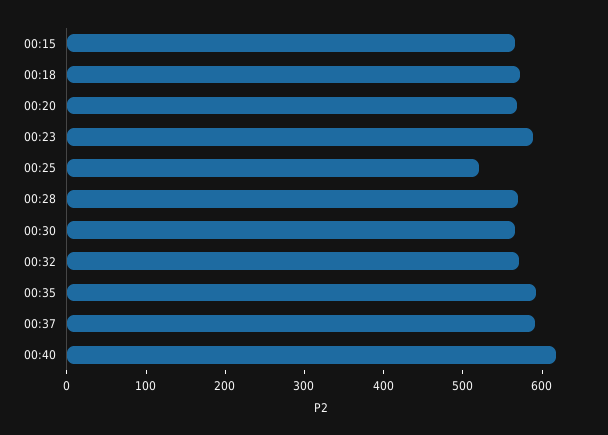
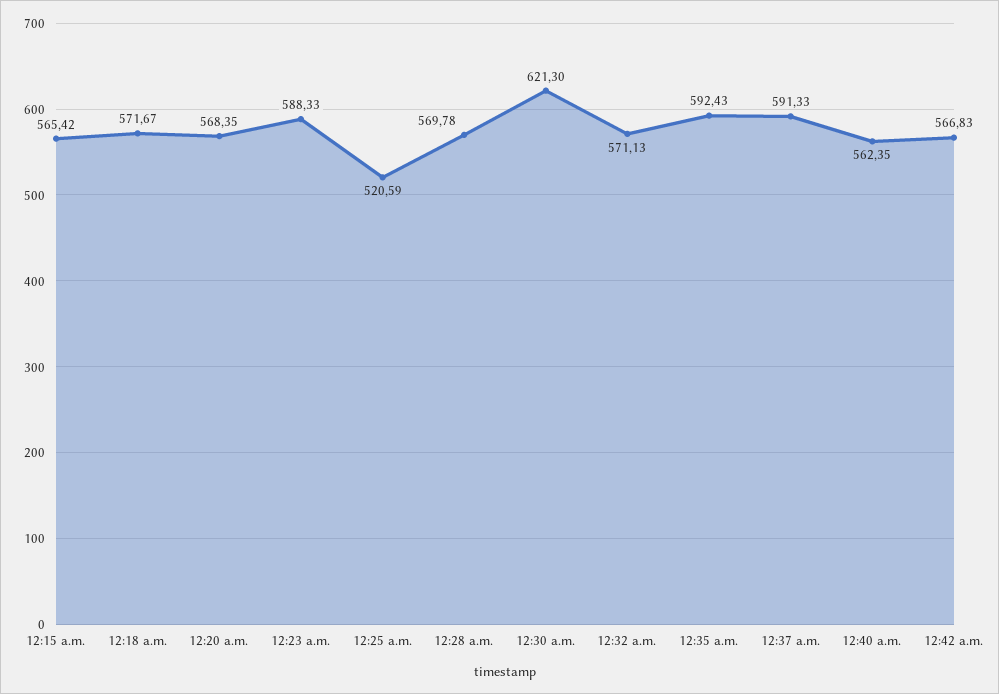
00:30: 560 -> 621.3
00:40: 620 -> 562.35
12:42 a.m.: none -> 566.83

